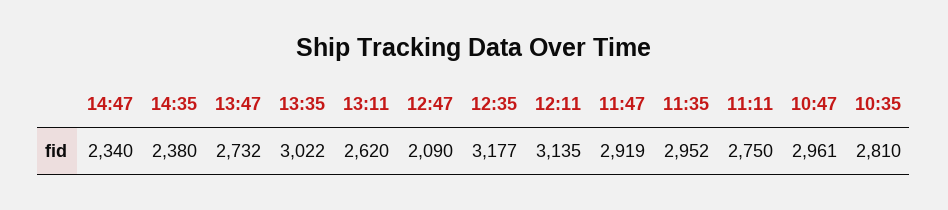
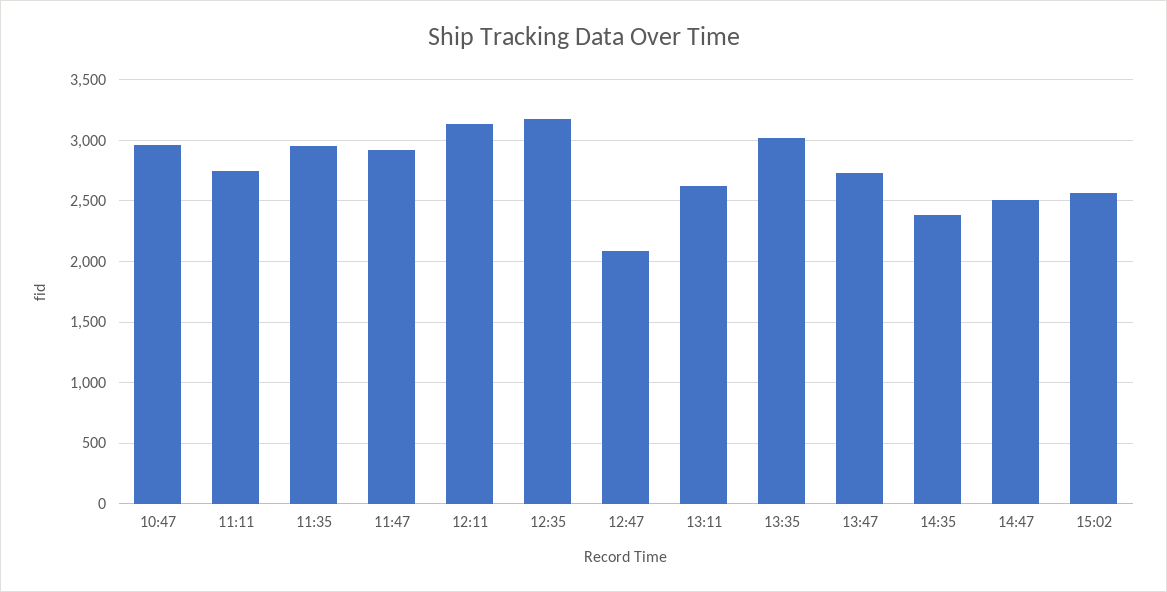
14:47: 2340 -> 2500
10:35: 2810 -> none
15:02: none -> 2550

